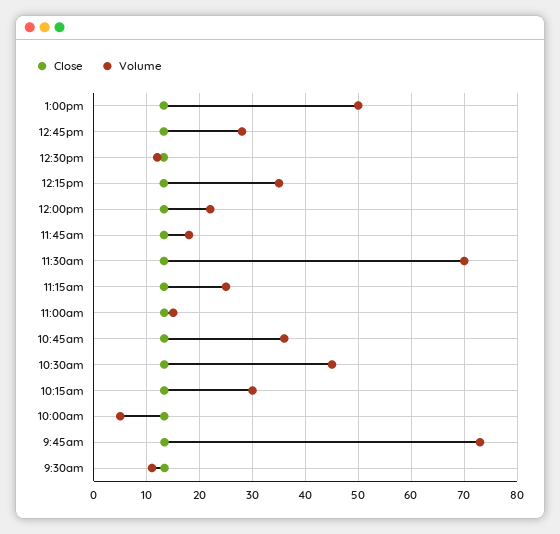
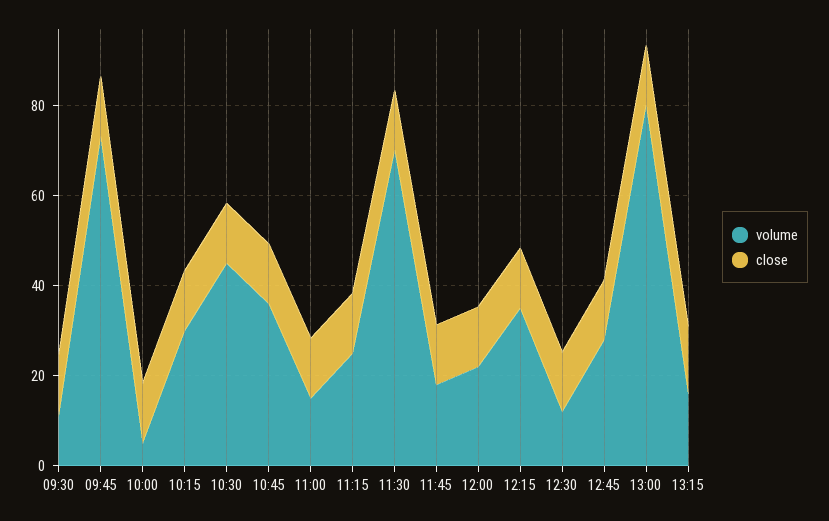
Volume, 1:00pm: 50 -> 80
Volume, 13:15: none -> 15
Close, 13:15: none -> 15

